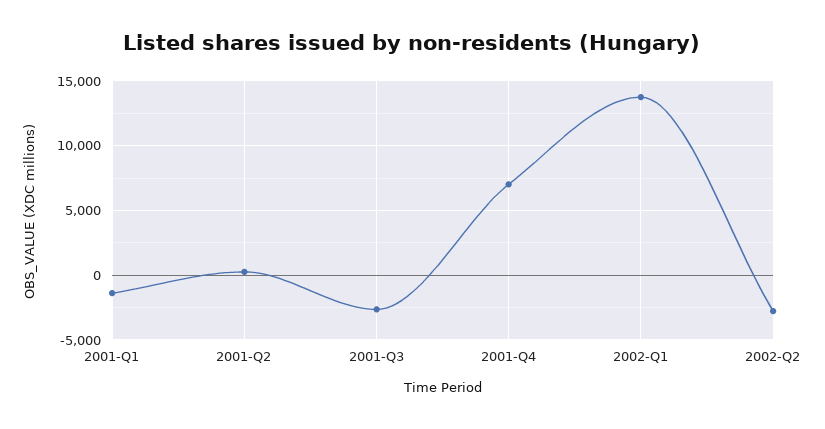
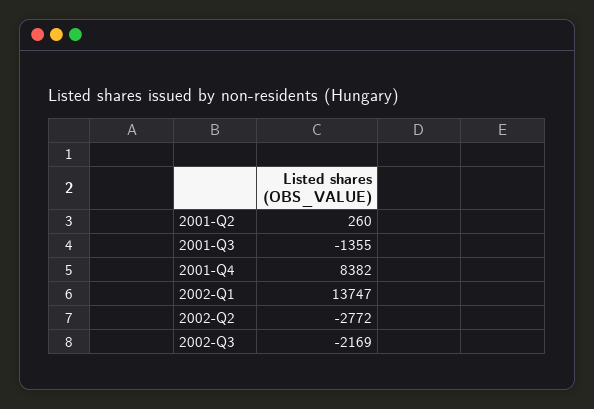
2001-Q1: -1500 -> none
2001-Q3: -2500 -> -1355
2001-Q4: 7000 -> 8382
2002-Q3: none -> -2169

